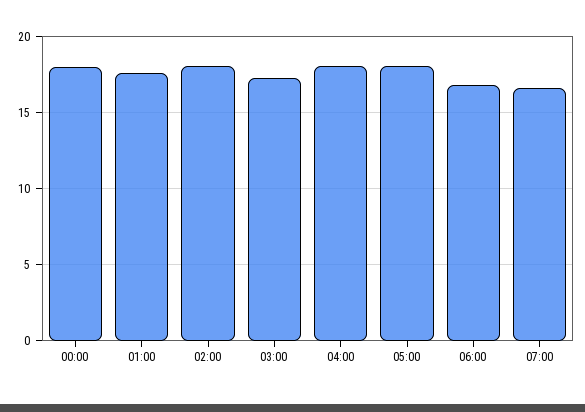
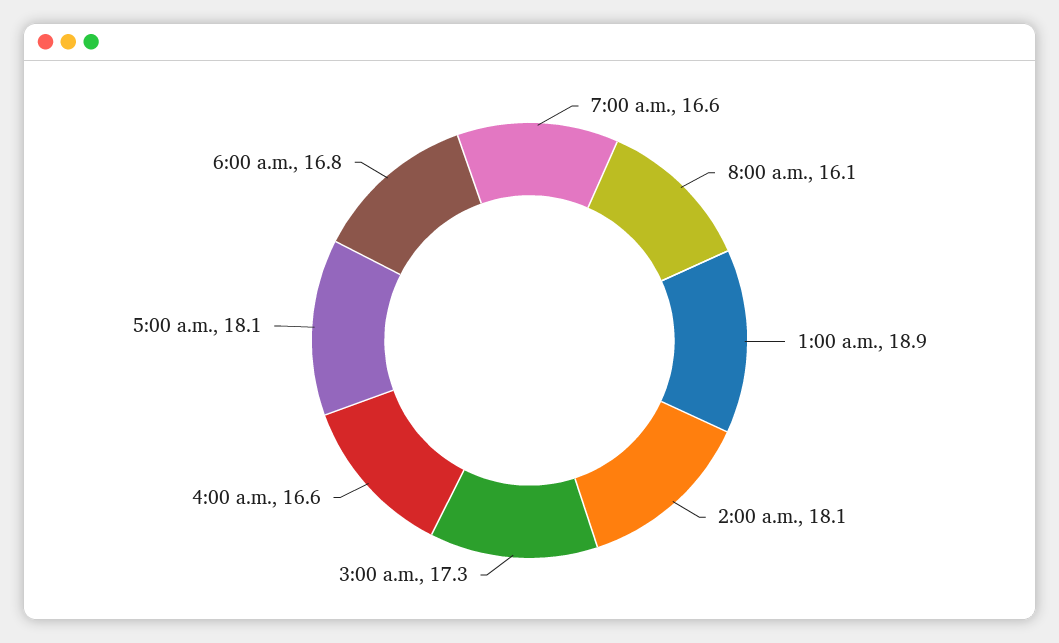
00:00: 18 -> none
01:00: 17.5 -> 18.9
04:00: 18 -> 16.6
8:00 a.m.: none -> 16.1

